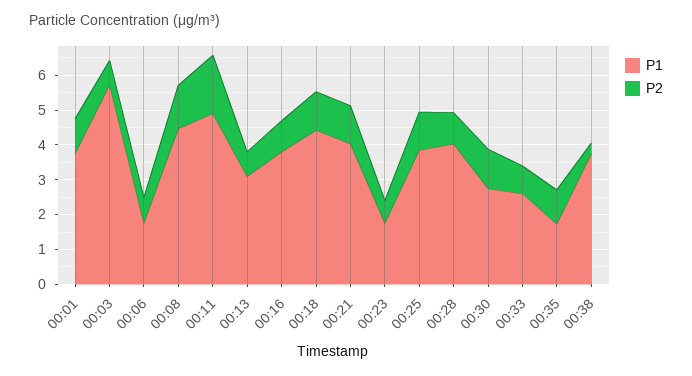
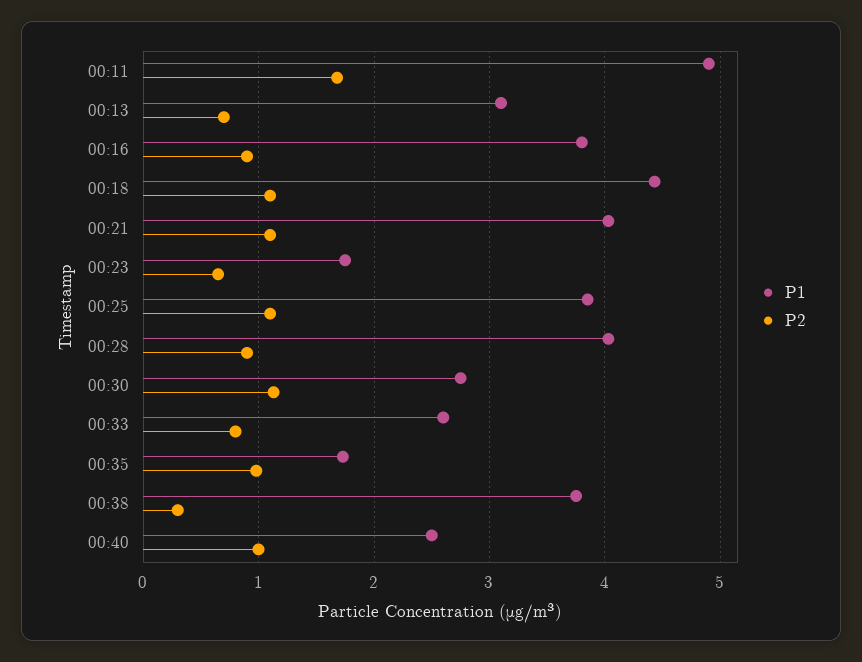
P1, 00:01: 3.75 -> none
P2, 00:01: 1 -> none
P1, 00:03: 5.75 -> none
P2, 00:03: 0.75 -> none
P1, 00:06: 1.75 -> none
P2, 00:06: 0.75 -> none
P1, 00:08: 4.5 -> none
P2, 00:08: 1.25 -> none
P1, 00:40: none -> 2.5
P2, 00:40: none -> 1

